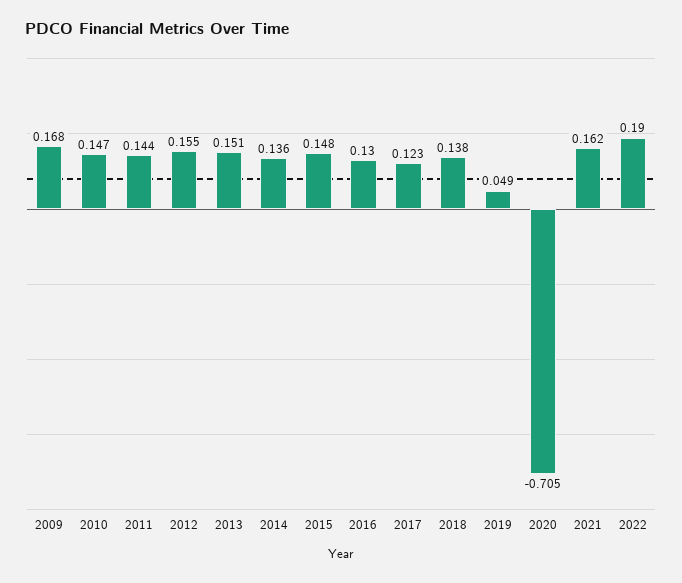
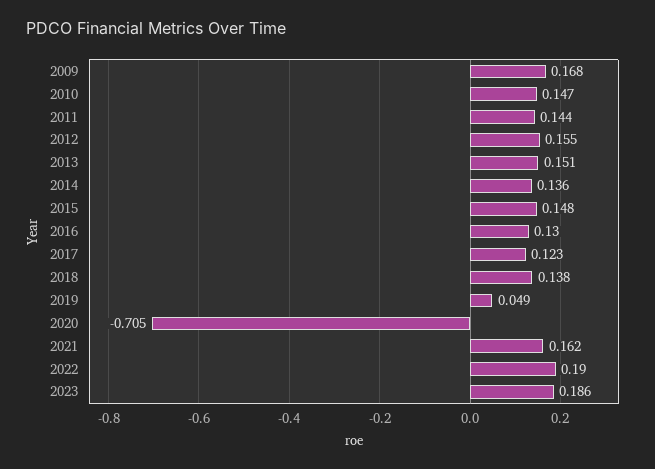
2023: none -> 0.186

